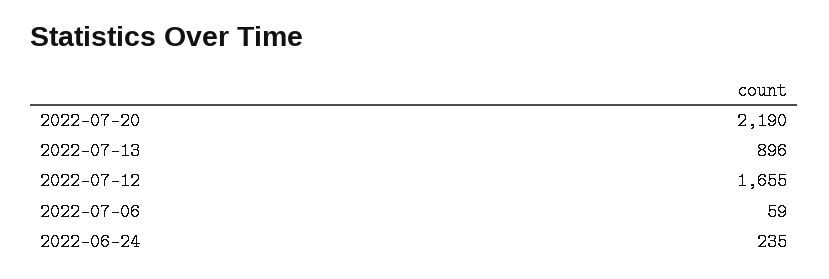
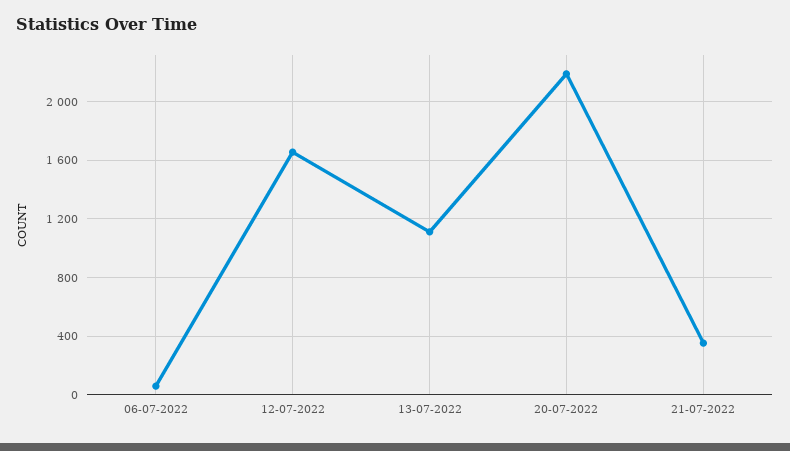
2022-07-13: 896 -> 1100
2022-06-24: 235 -> none
21-07-2022: none -> 350

